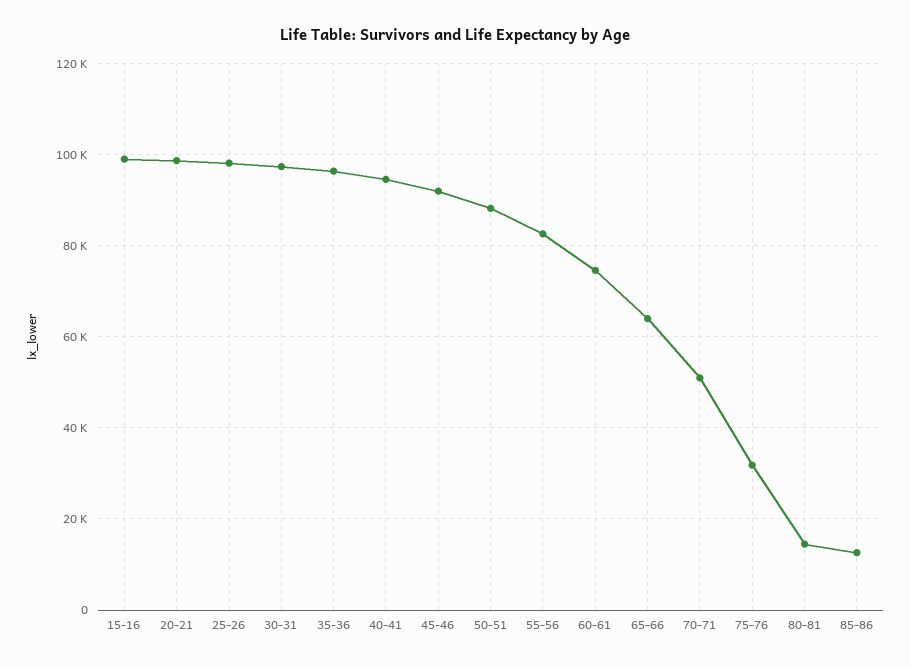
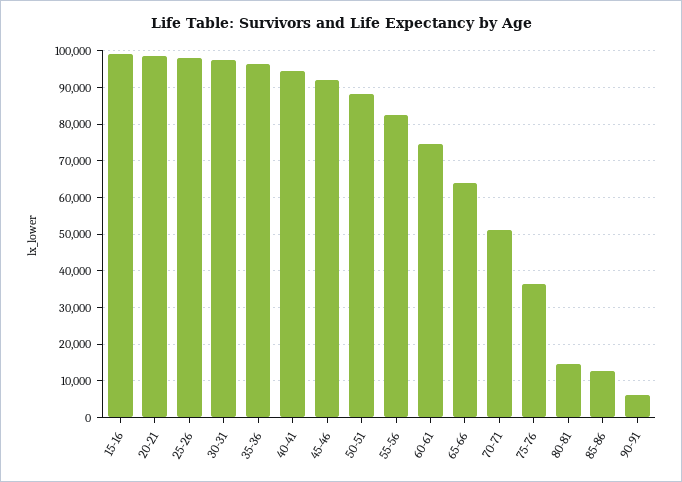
75-76: 32000 -> 36000
90-91: none -> 6000

